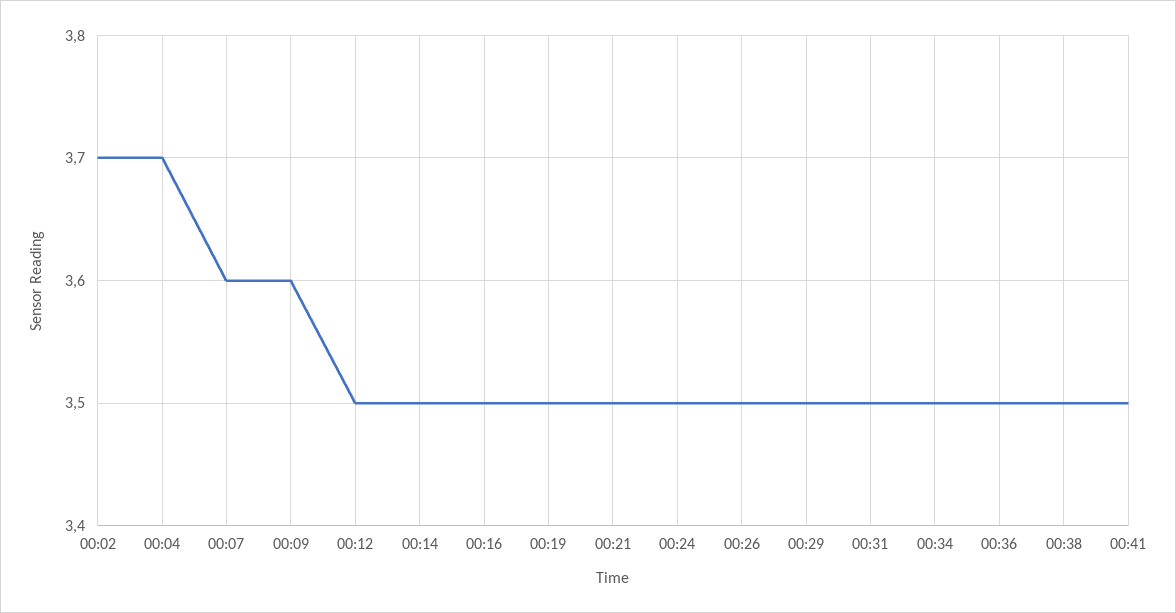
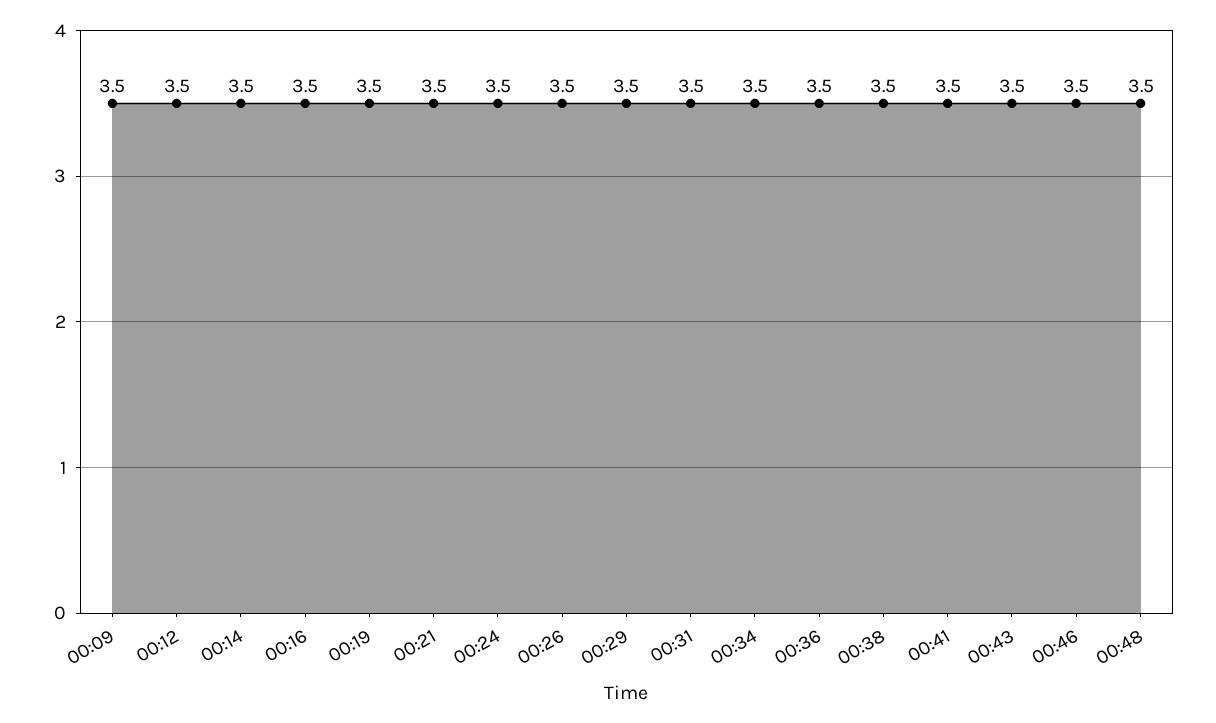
00:02: 3.7 -> none
00:04: 3.7 -> none
00:07: 3.6 -> none
00:09: 3.6 -> 3.5
00:43: none -> 3.5
00:46: none -> 3.5
00:48: none -> 3.5

